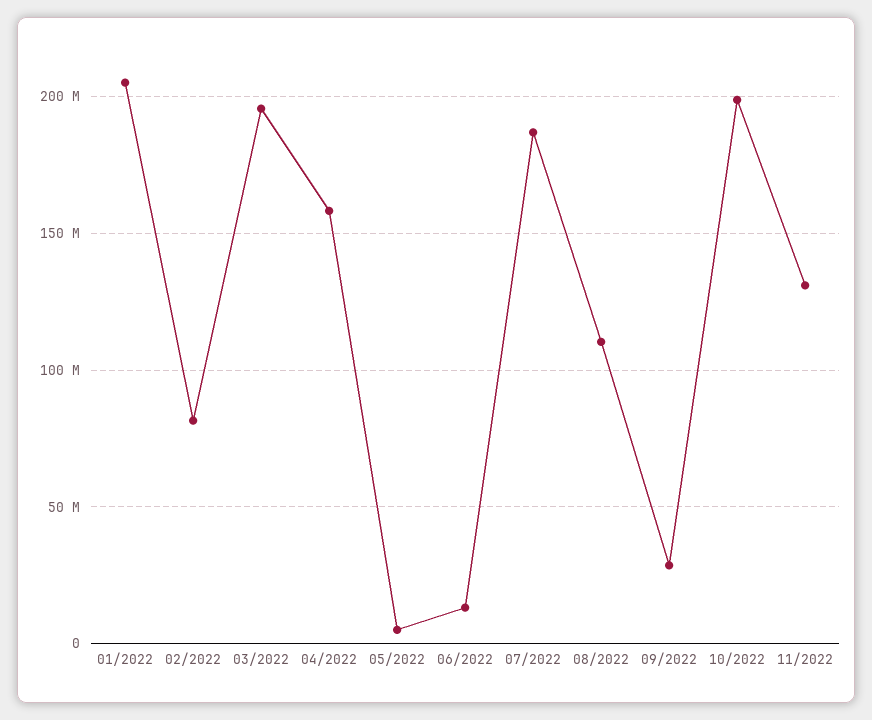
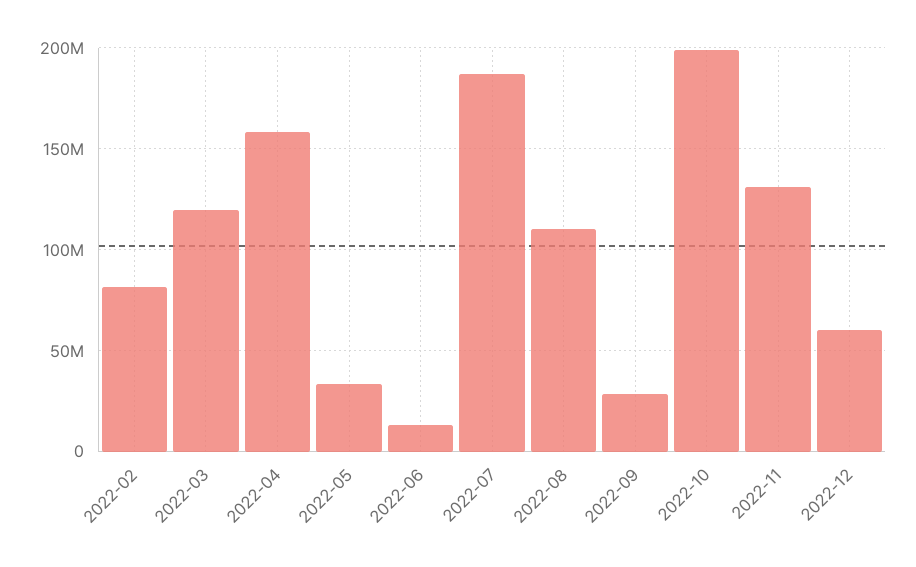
01/2022: 205000000 -> none
03/2022: 195000000 -> 120000000
05/2022: 5000000 -> 35000000
2022-12: none -> 60000000

